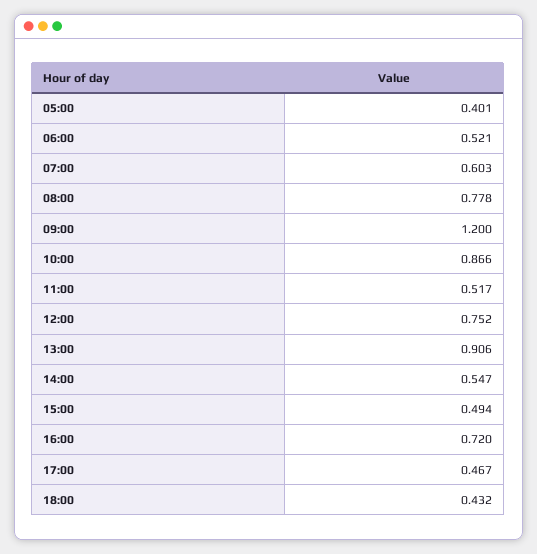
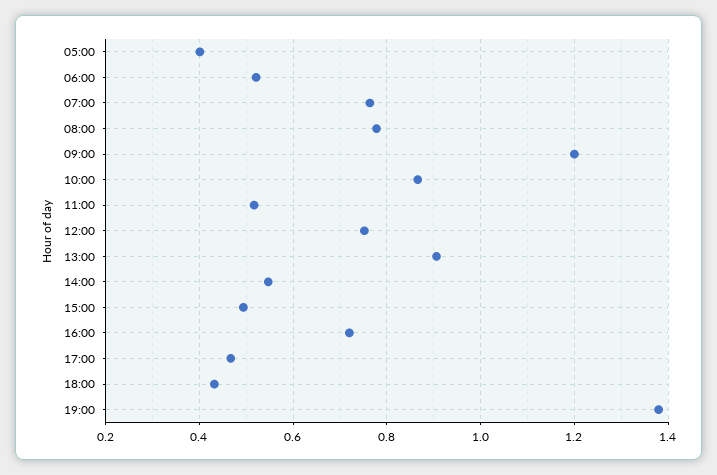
07:00: 0.603 -> 0.76
19:00: none -> 1.38

